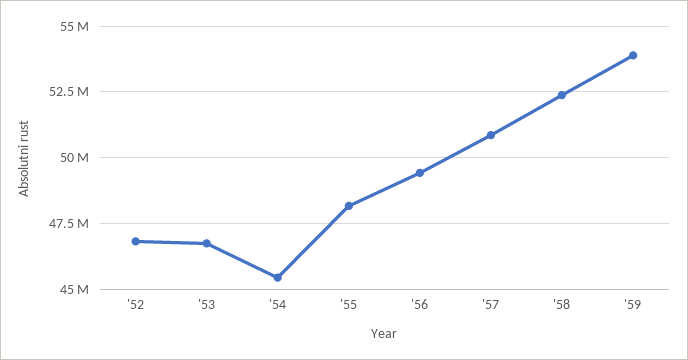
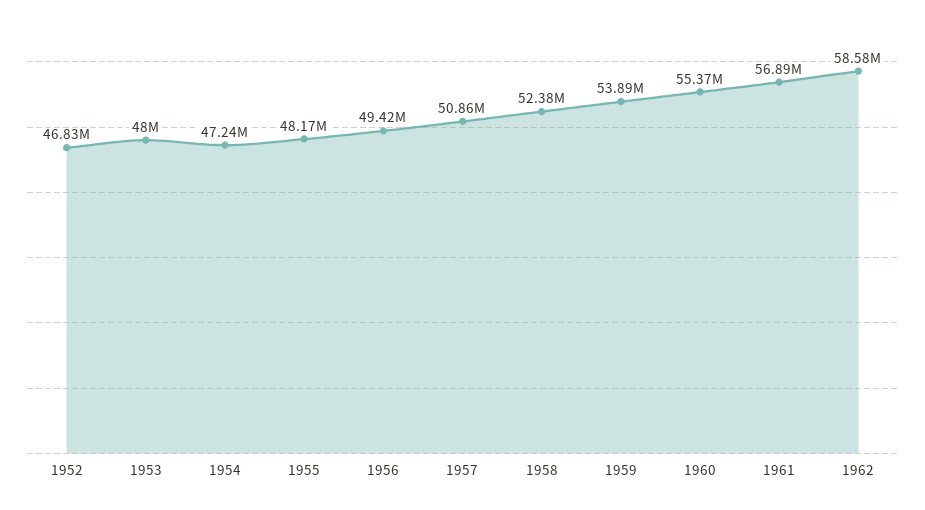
'53: 46750000 -> 48000000
'54: 45500000 -> 47240000
1960: none -> 55370000
1961: none -> 56890000
1962: none -> 58580000

